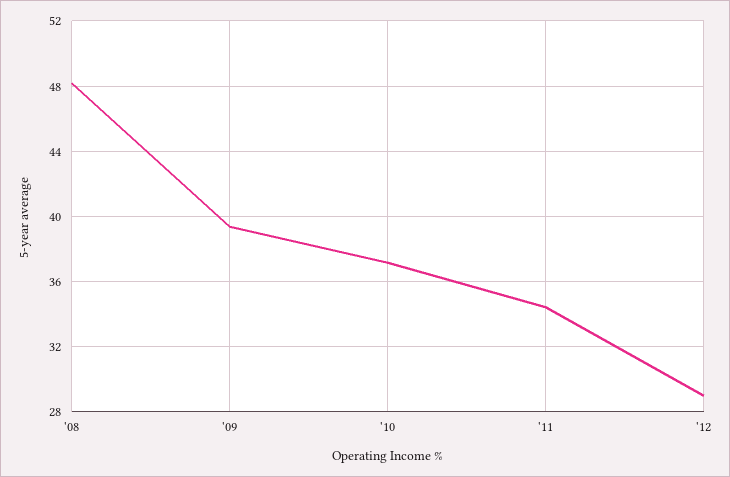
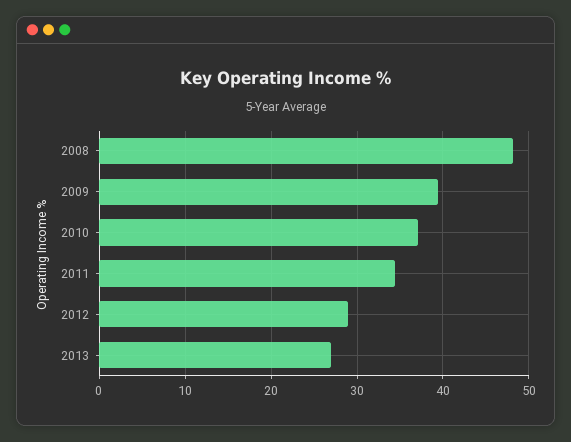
2013: none -> 27

